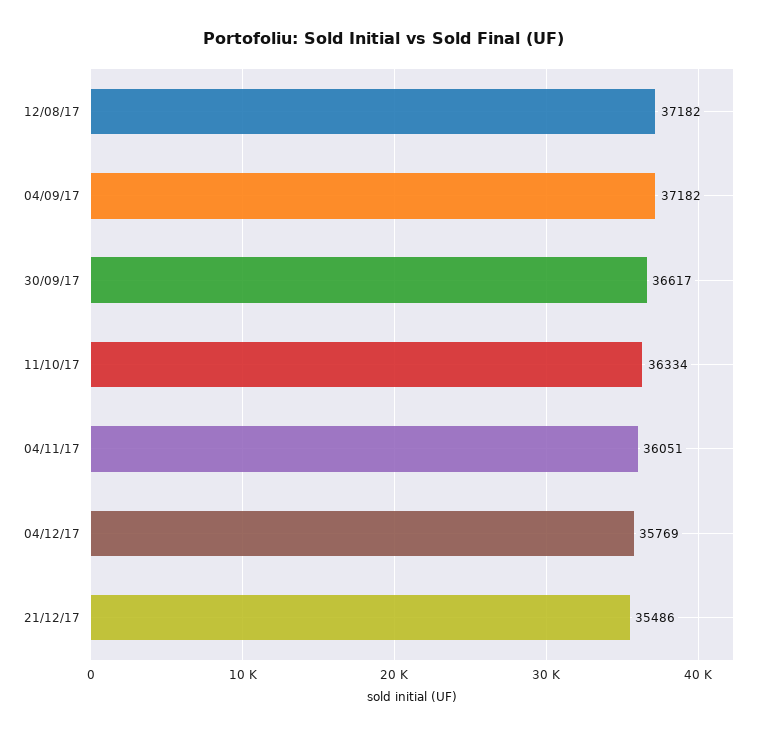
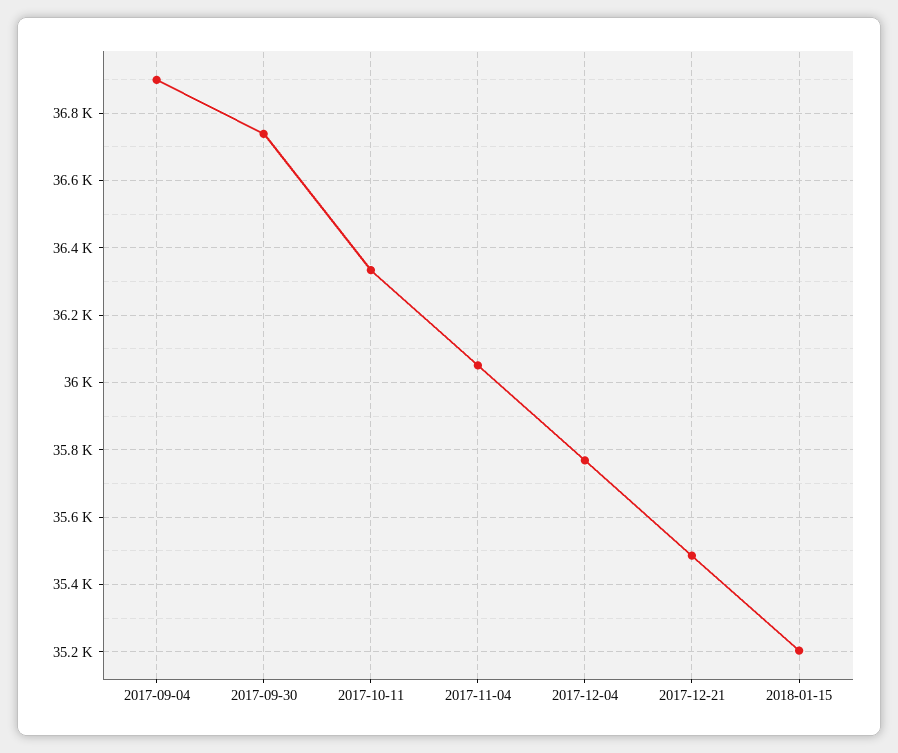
12/08/17: 37182 -> none
04/09/17: 37182 -> 36900
30/09/17: 36617 -> 36740
2018-01-15: none -> 35200

